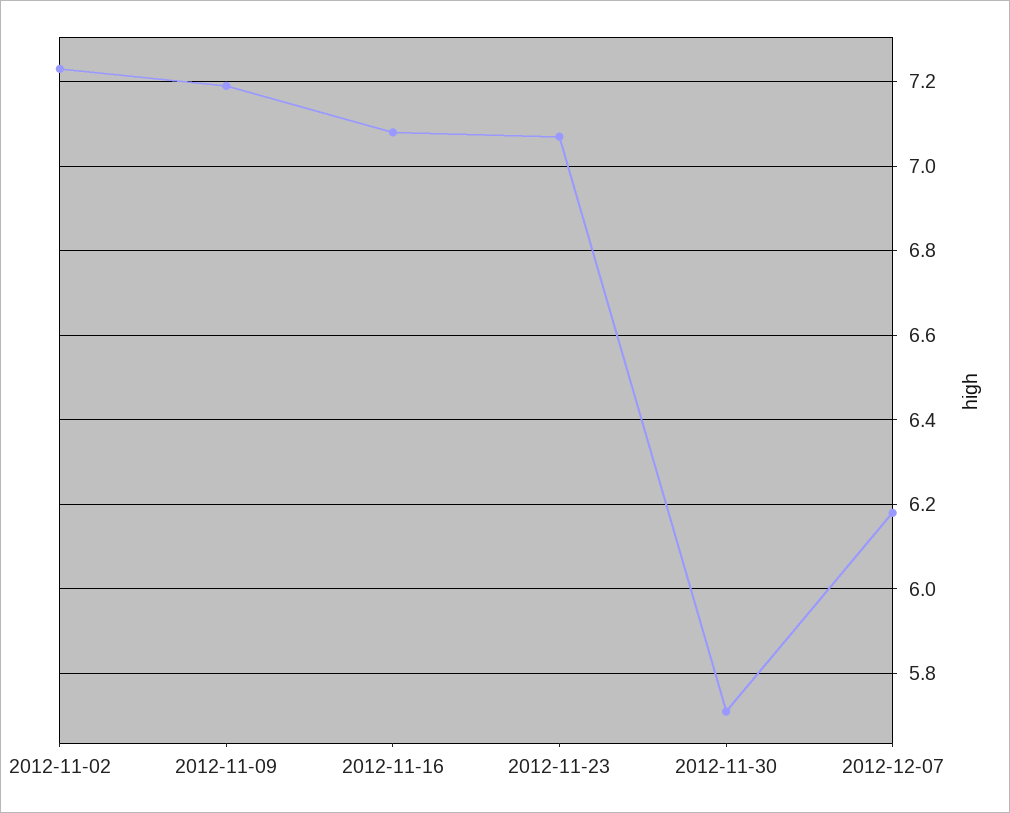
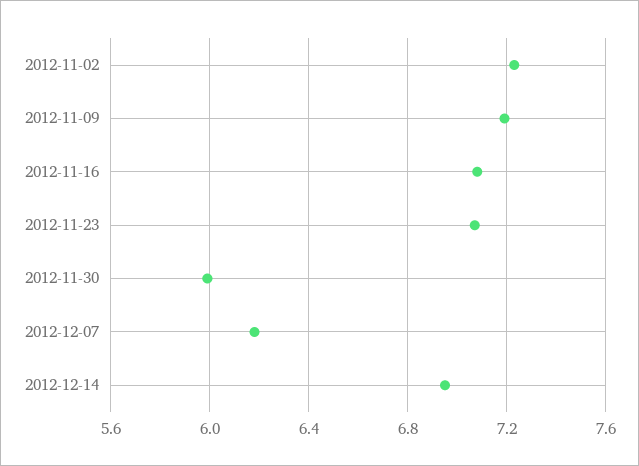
2012-11-30: 5.7 -> 6
2012-12-14: none -> 6.95

